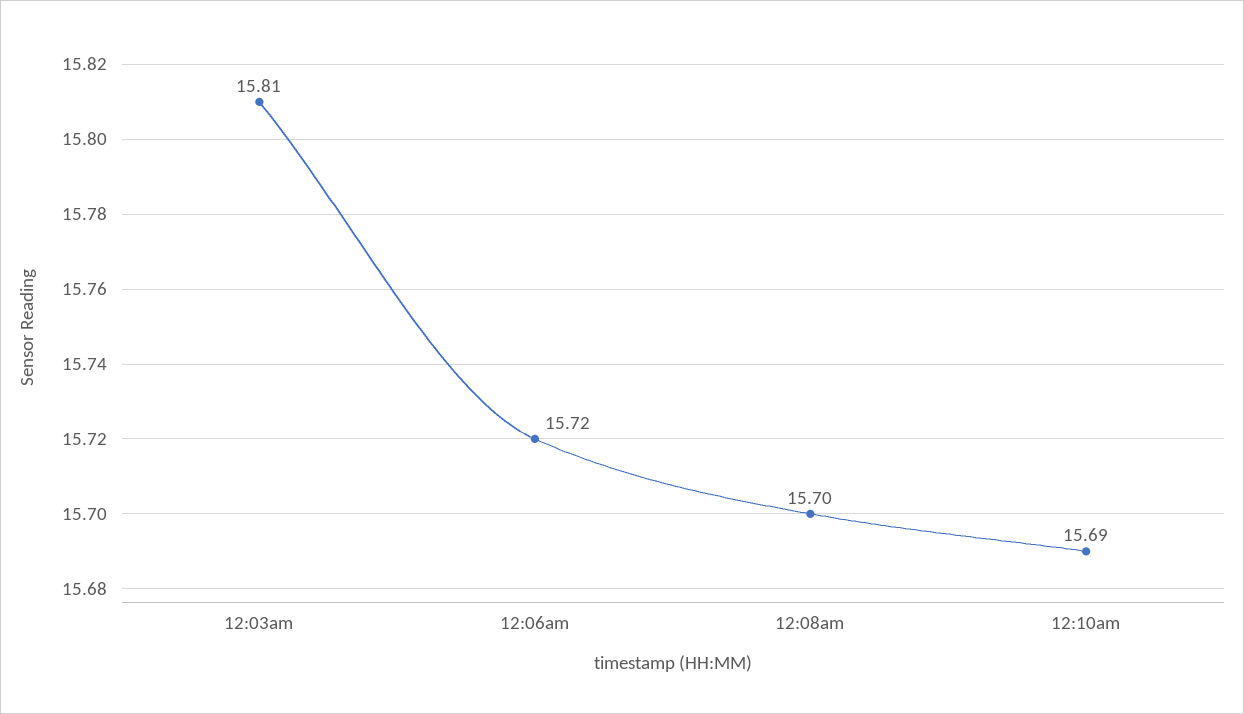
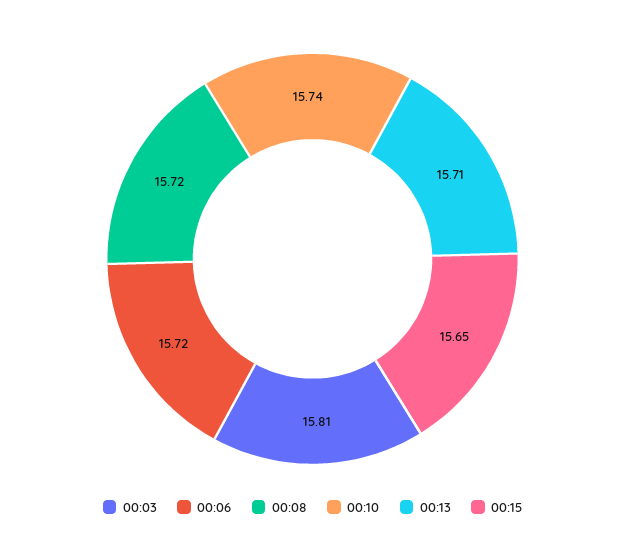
12:08am: 15.7 -> 15.72
12:10am: 15.69 -> 15.74
00:13: none -> 15.71
00:15: none -> 15.65

